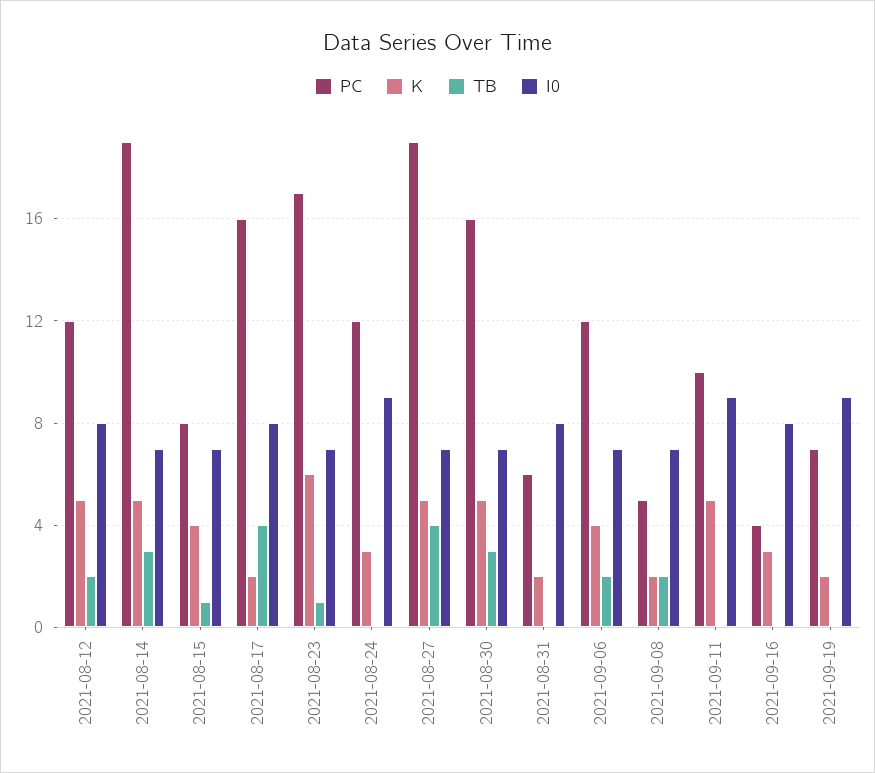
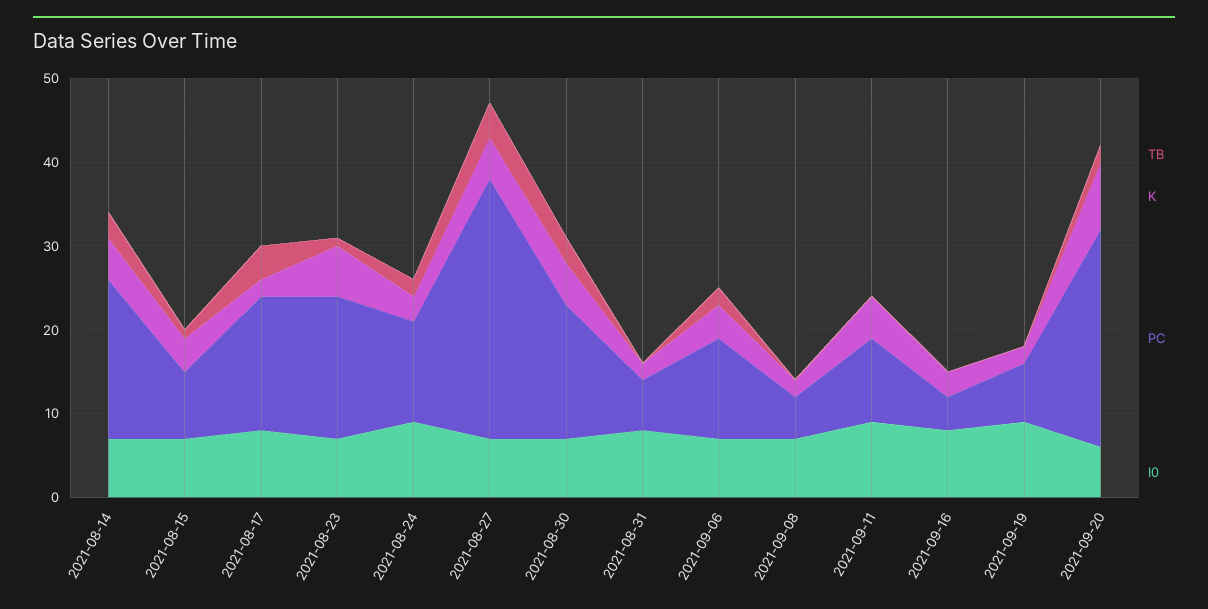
PC, 2021-08-12: 12 -> none
K, 2021-08-12: 5 -> none
TB, 2021-08-12: 2 -> none
I0, 2021-08-12: 8 -> none
TB, 2021-08-24: 0 -> 2
PC, 2021-08-27: 19 -> 31
TB, 2021-09-08: 2 -> 0
TB, 2021-09-20: none -> 2
K, 2021-09-20: none -> 8
PC, 2021-09-20: none -> 26
I0, 2021-09-20: none -> 6

